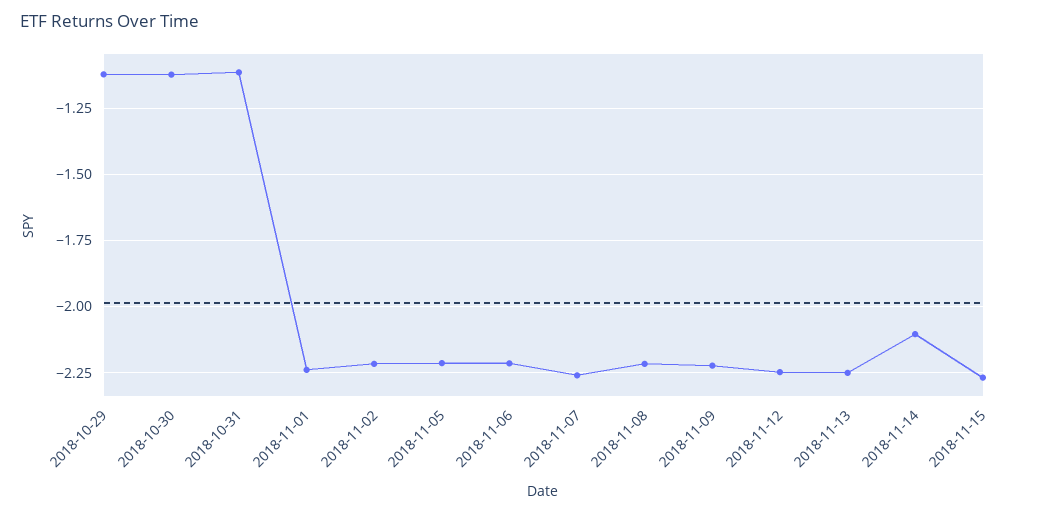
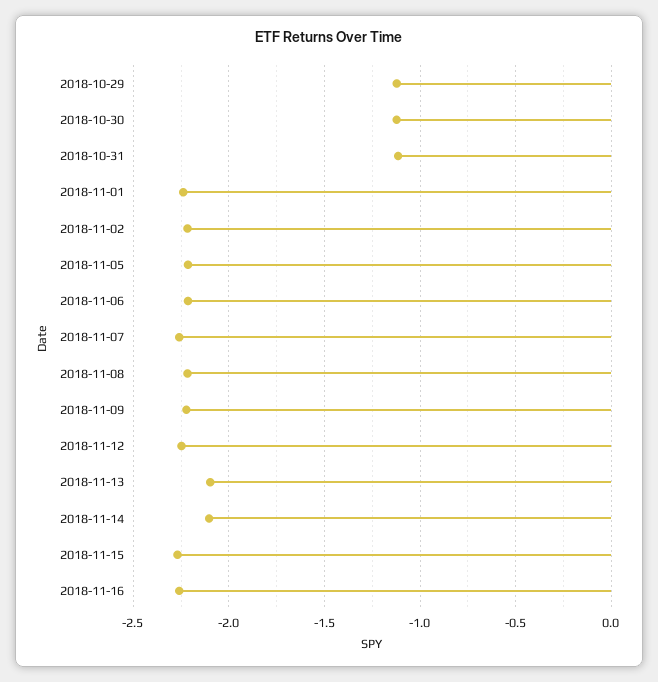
2018-11-13: -2.25 -> -2.1
2018-11-16: none -> -2.25

